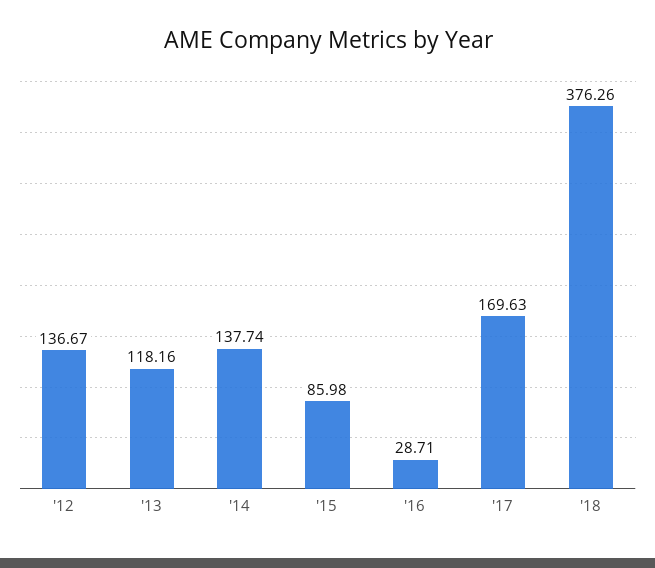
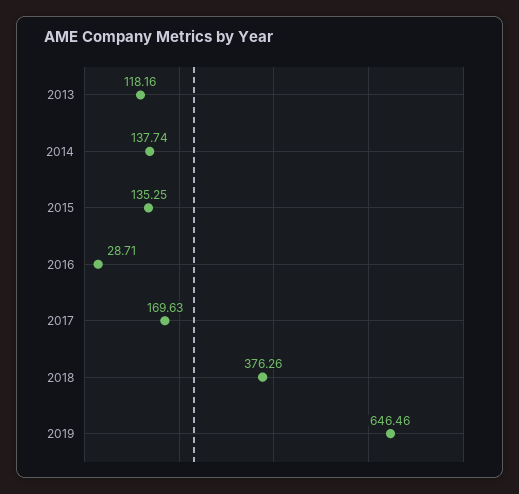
'12: 136.67 -> none
'15: 85.98 -> 135.25
2019: none -> 646.46

